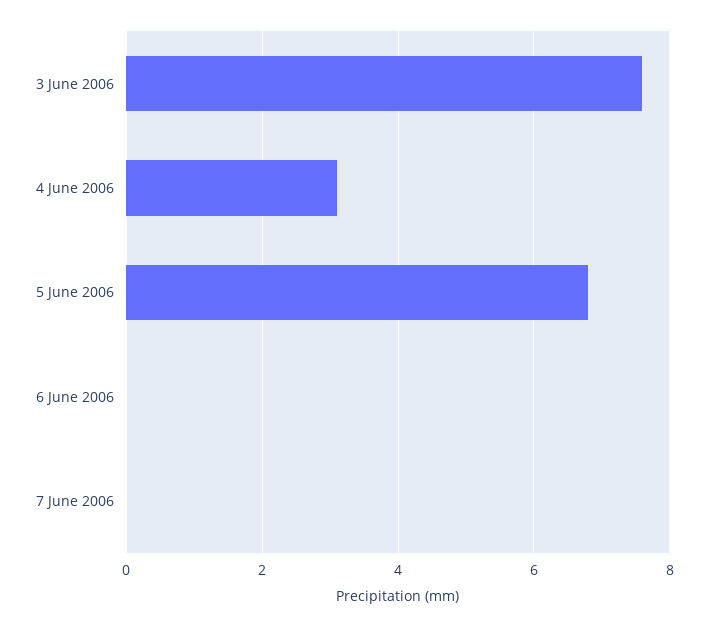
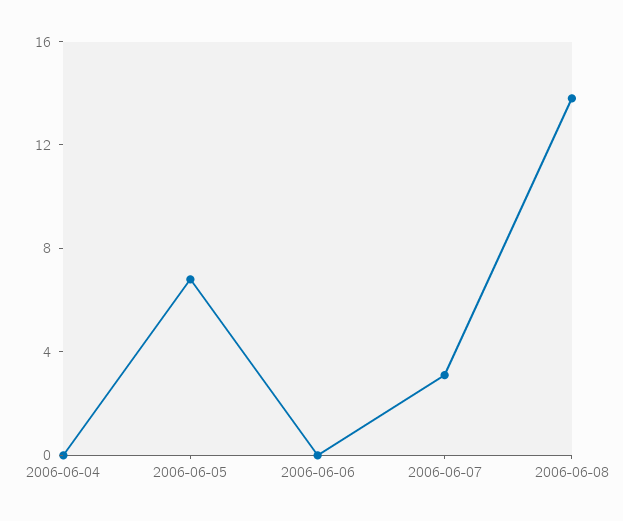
3 June 2006: 7.5 -> none
4 June 2006: 3 -> 0
7 June 2006: 0 -> 3
2006-06-08: none -> 14

